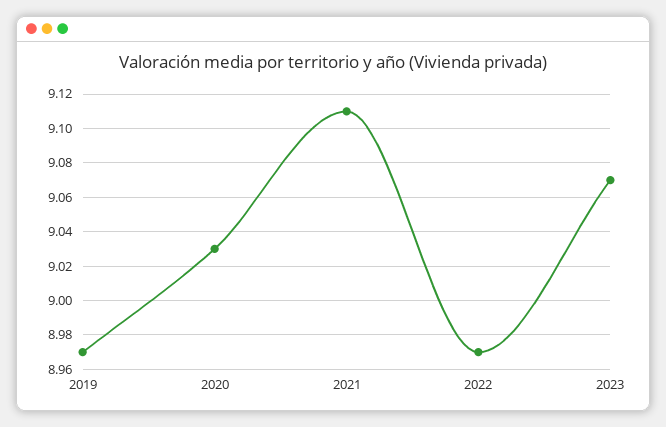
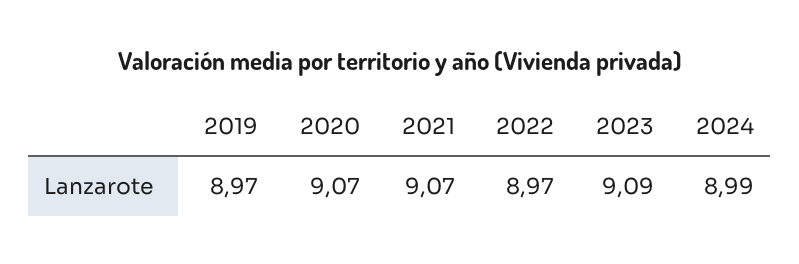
2020: 9.03 -> 9.07
2021: 9.11 -> 9.07
2023: 9.07 -> 9.09
2024: none -> 8.99

